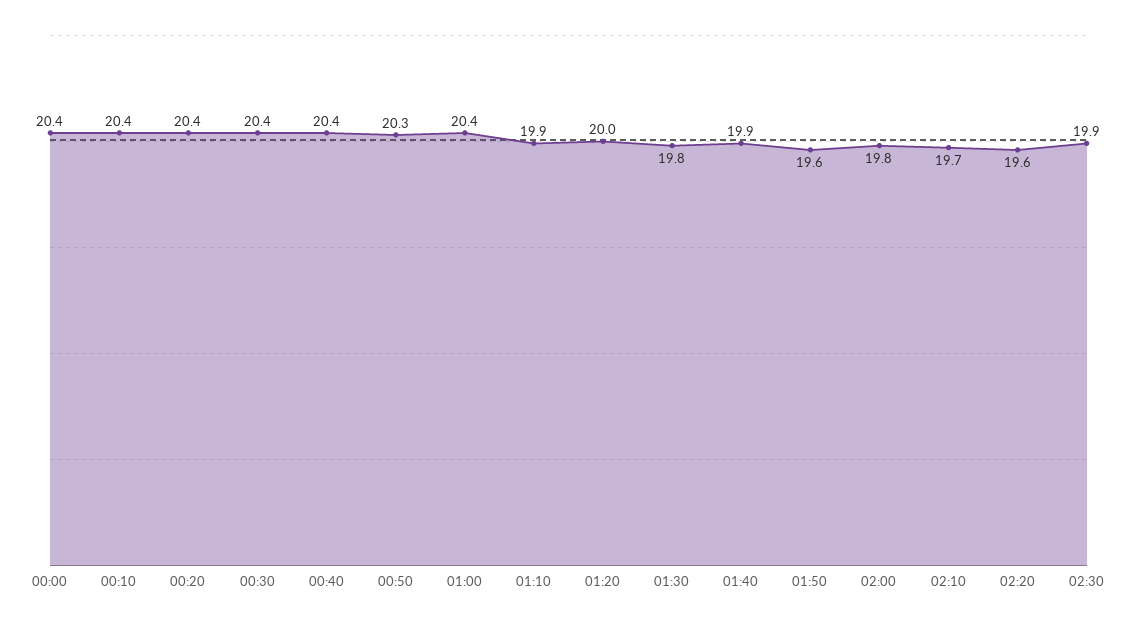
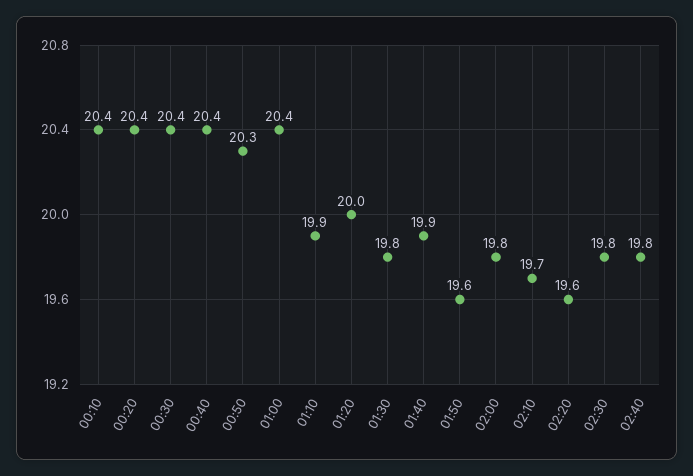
00:00: 20.4 -> none
02:30: 19.9 -> 19.8
02:40: none -> 19.8

